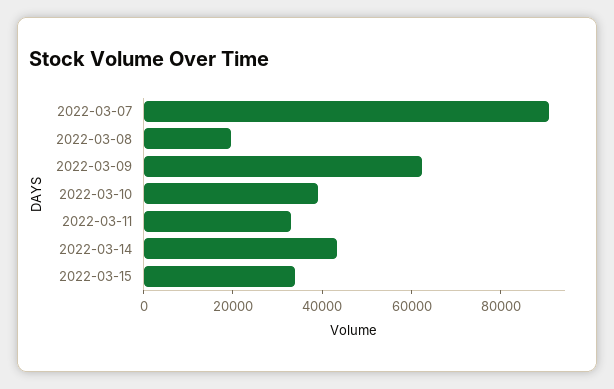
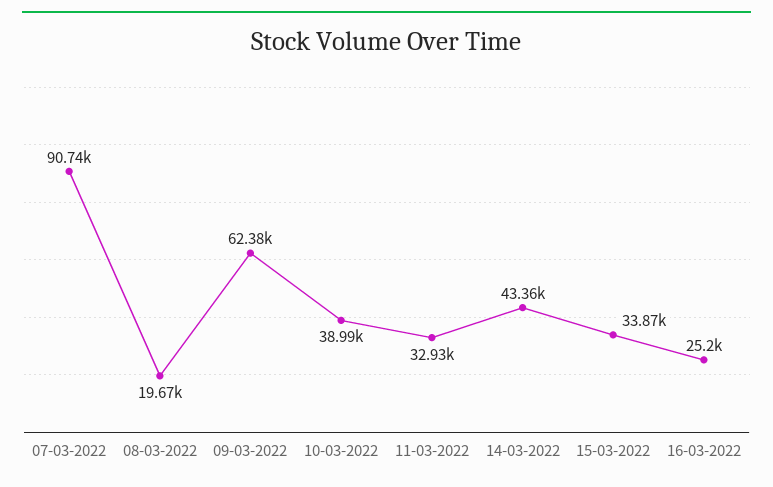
16-03-2022: none -> 25200

